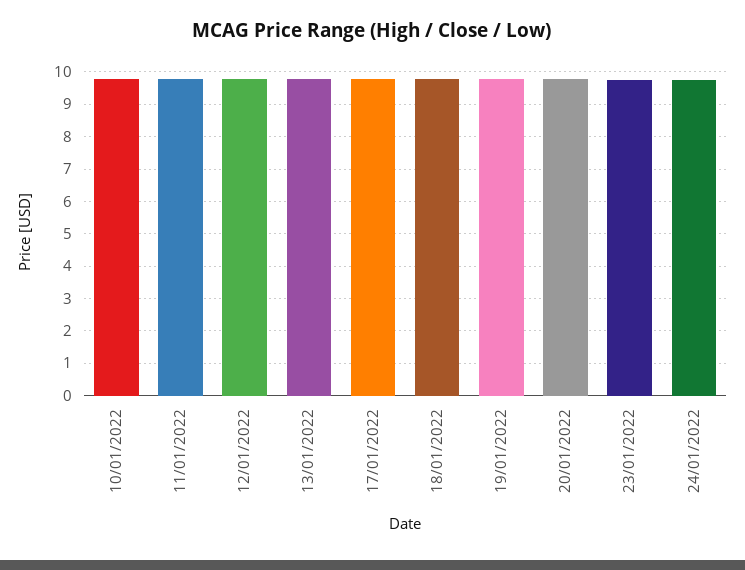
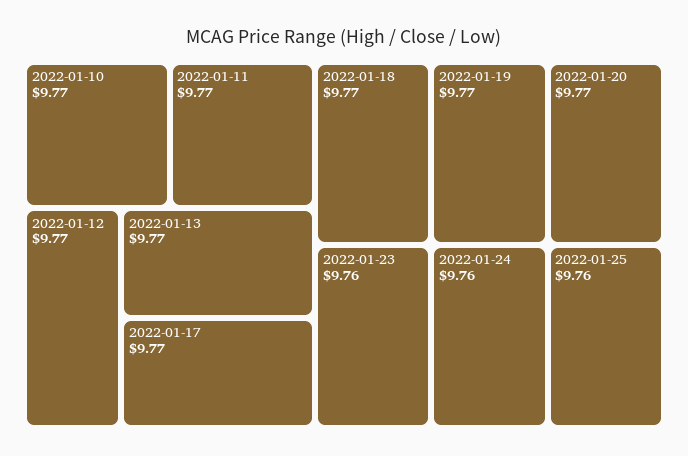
2022-01-25: none -> 9.76

